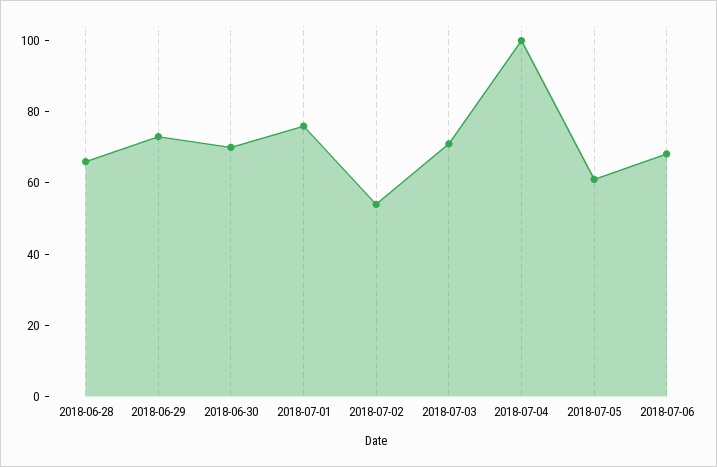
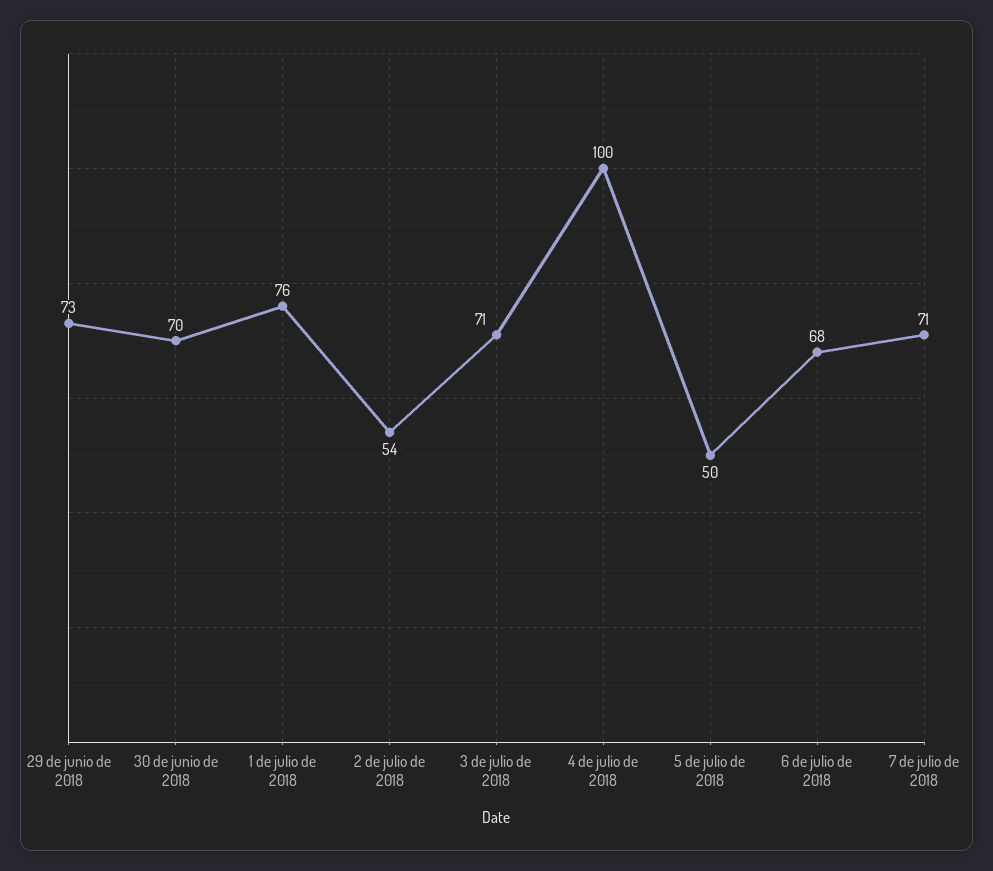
2018-06-28: 65 -> none
2018-07-05: 60 -> 50
7 de julio de 2018: none -> 71

